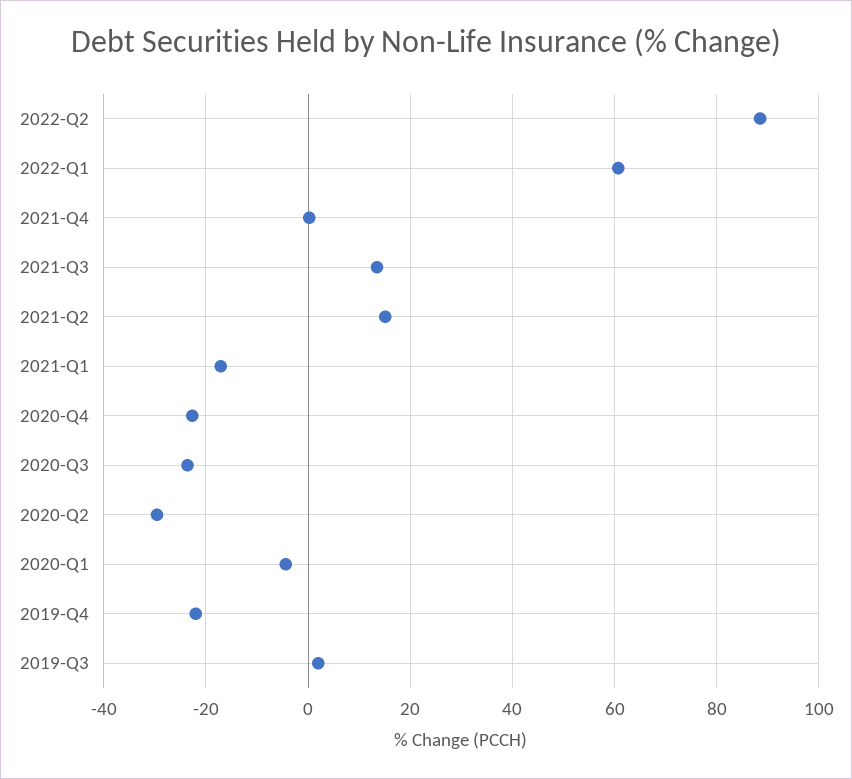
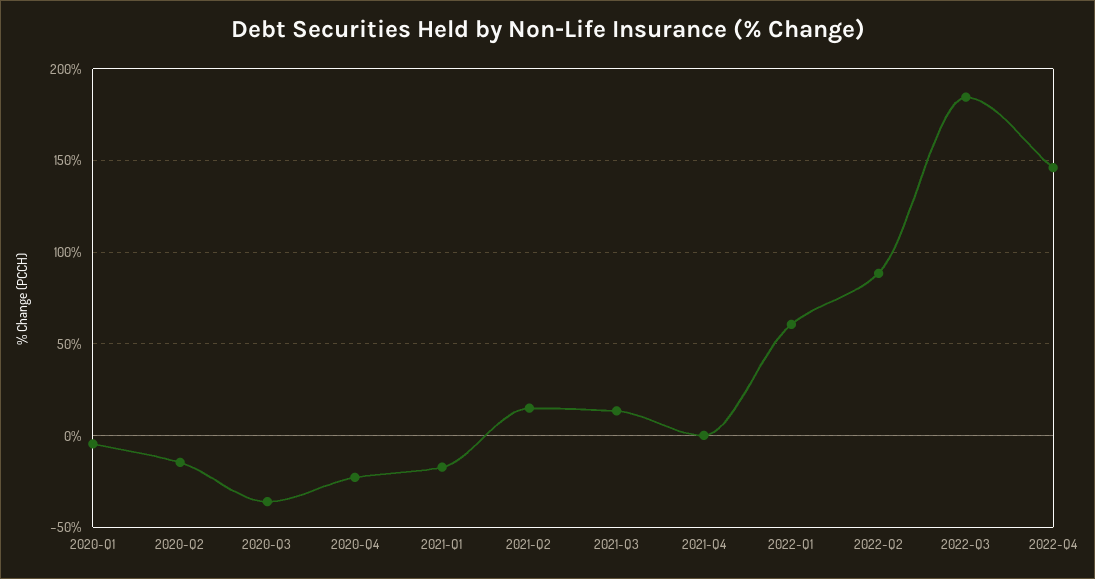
2020-Q3: -24 -> -35
2020-Q2: -30 -> -15
2019-Q4: -22 -> none
2019-Q3: 2 -> none
2022-Q3: none -> 185
2022-Q4: none -> 145

